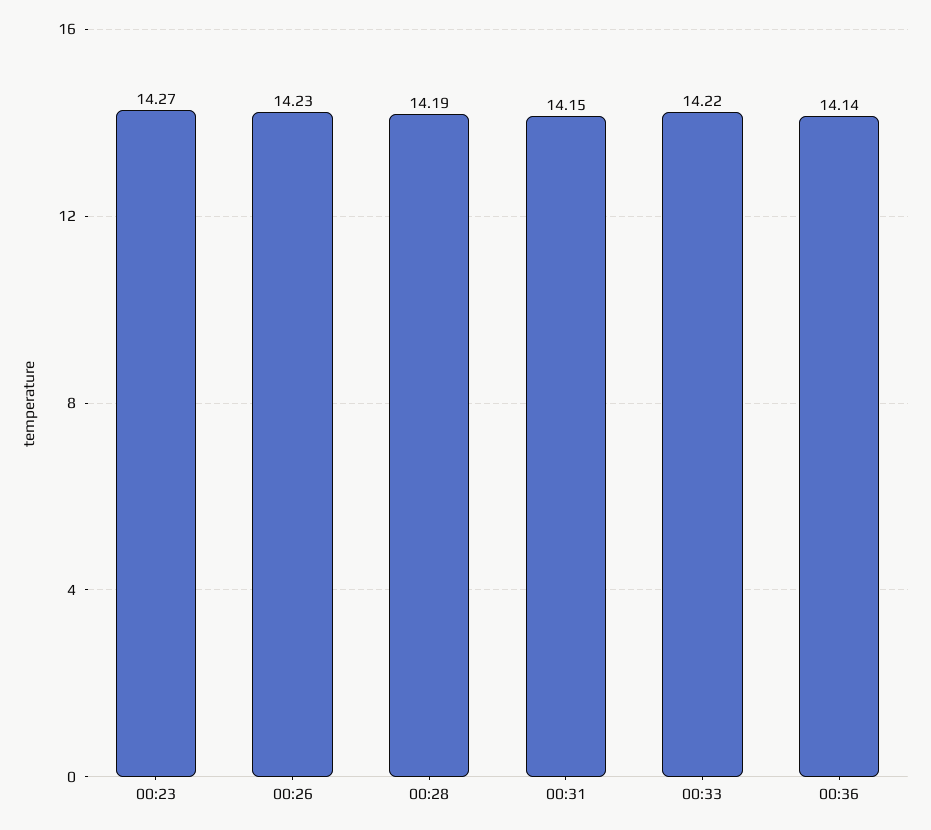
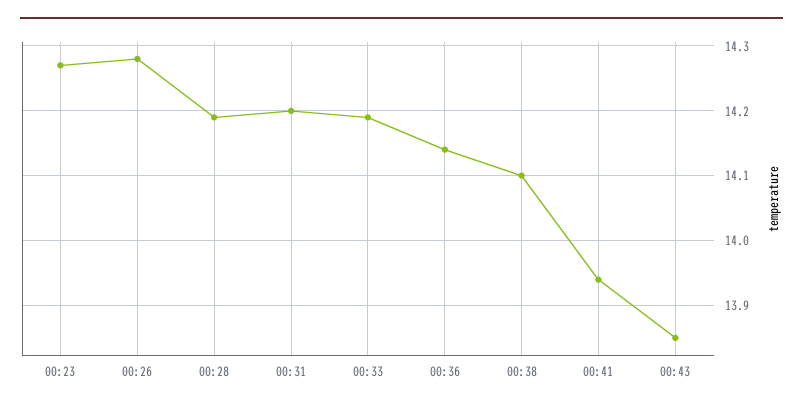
00:26: 14.23 -> 14.28
00:31: 14.15 -> 14.2
00:33: 14.22 -> 14.19
00:38: none -> 14.1
00:41: none -> 13.94
00:43: none -> 13.85

